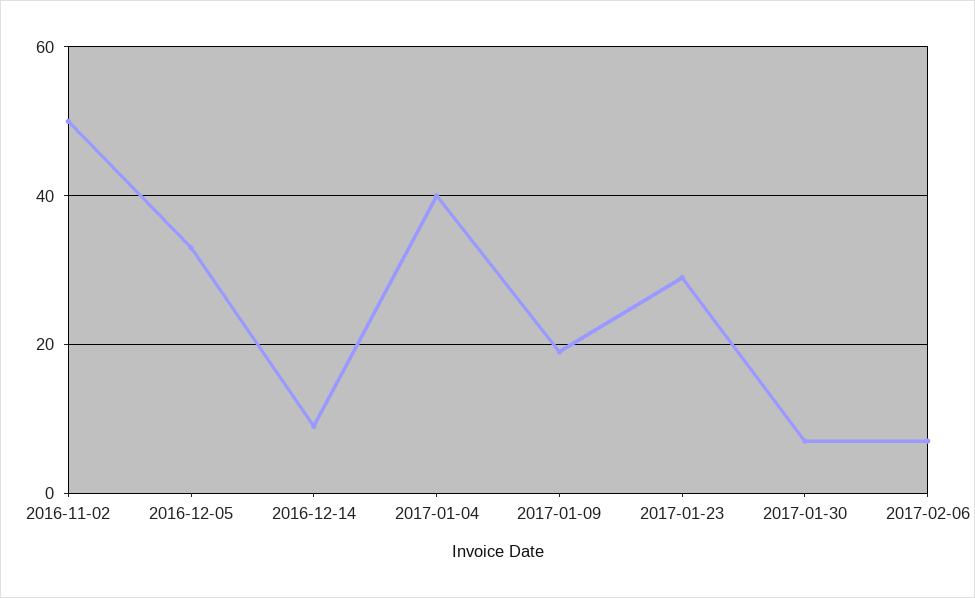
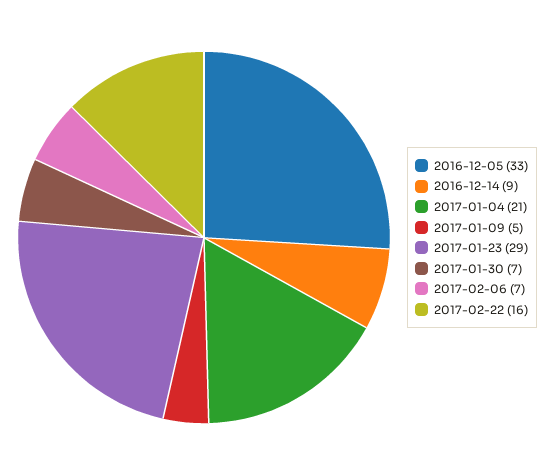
2016-11-02: 50 -> none
2017-01-04: 40 -> 21
2017-01-09: 20 -> 5
2017-02-22: none -> 16

